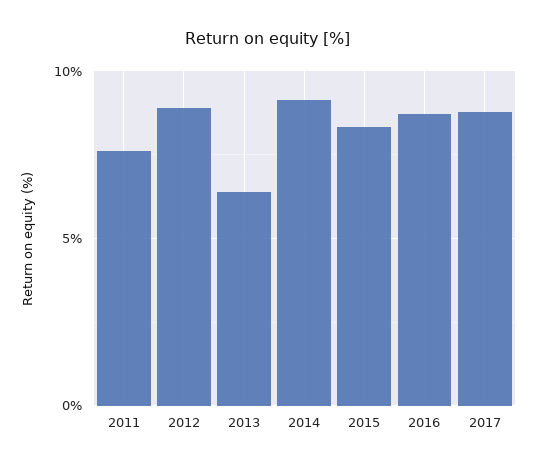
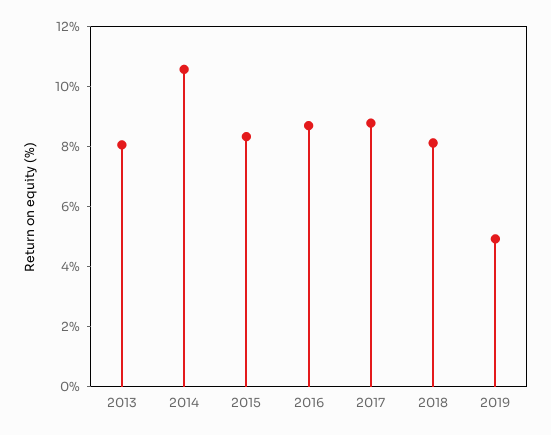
2011: 7.5 -> none
2012: 9 -> none
2013: 6.5 -> 8
2014: 9 -> 10.5
2018: none -> 8
2019: none -> 5

